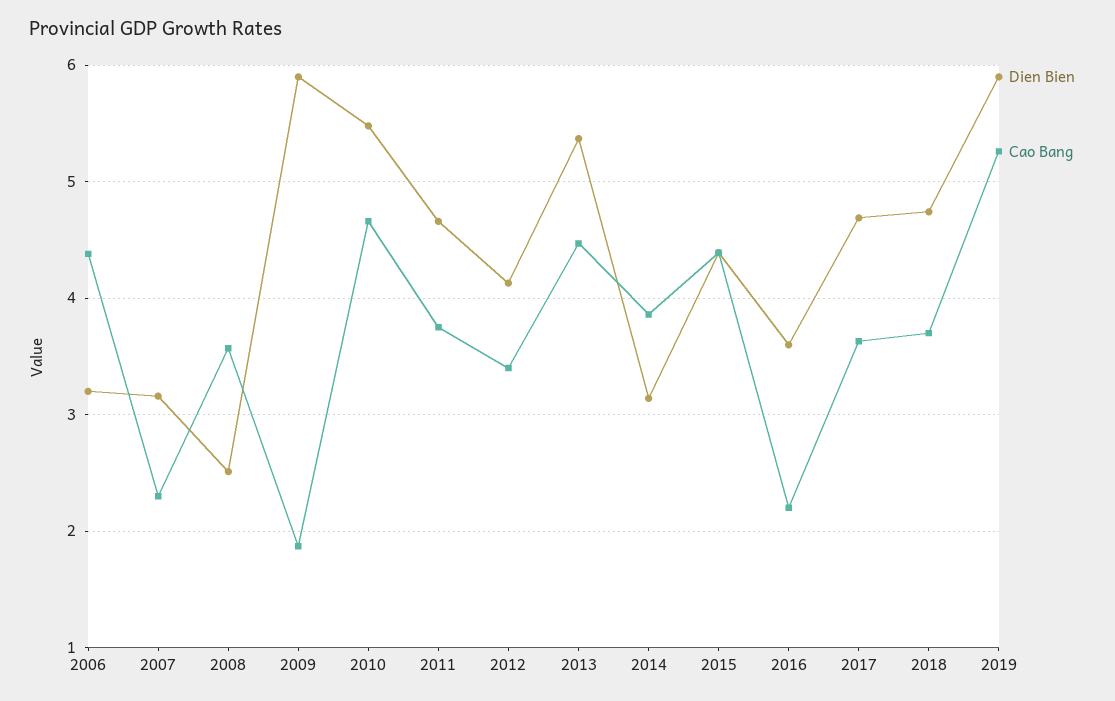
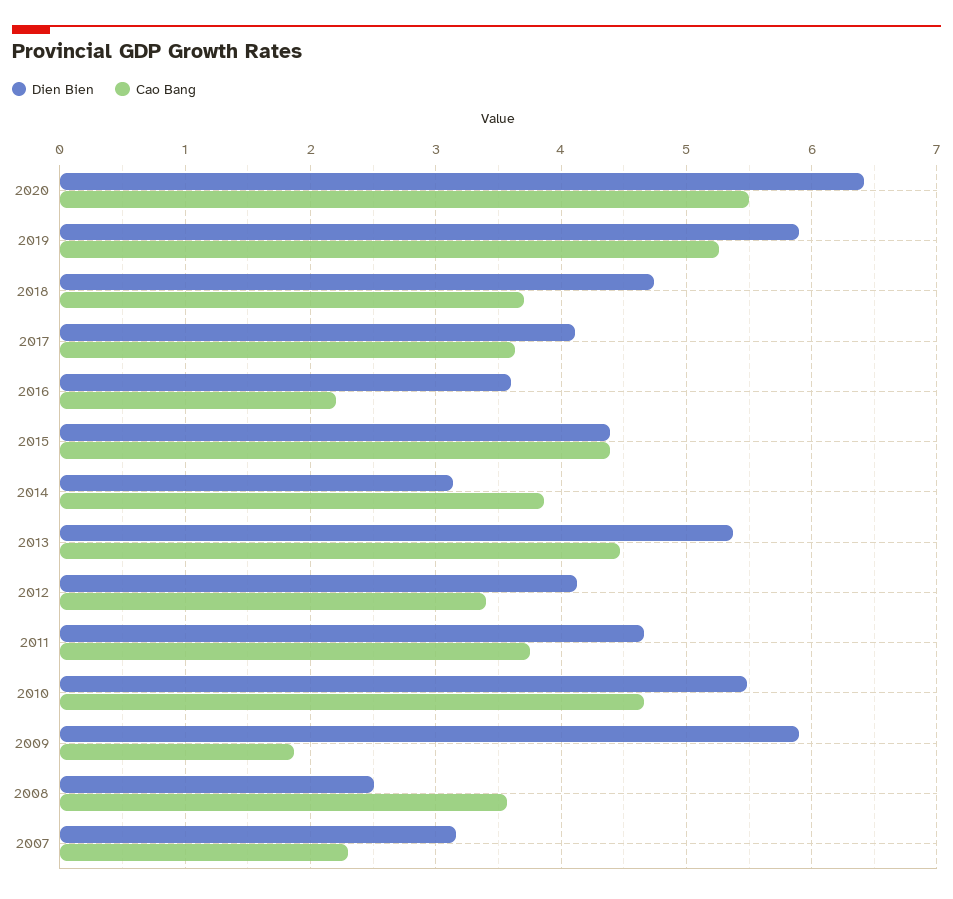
Dien Bien, 2006: 3.2 -> none
Cao Bang, 2006: 4.4 -> none
Dien Bien, 2017: 4.7 -> 4.1
Dien Bien, 2020: none -> 6.4
Cao Bang, 2020: none -> 5.5

